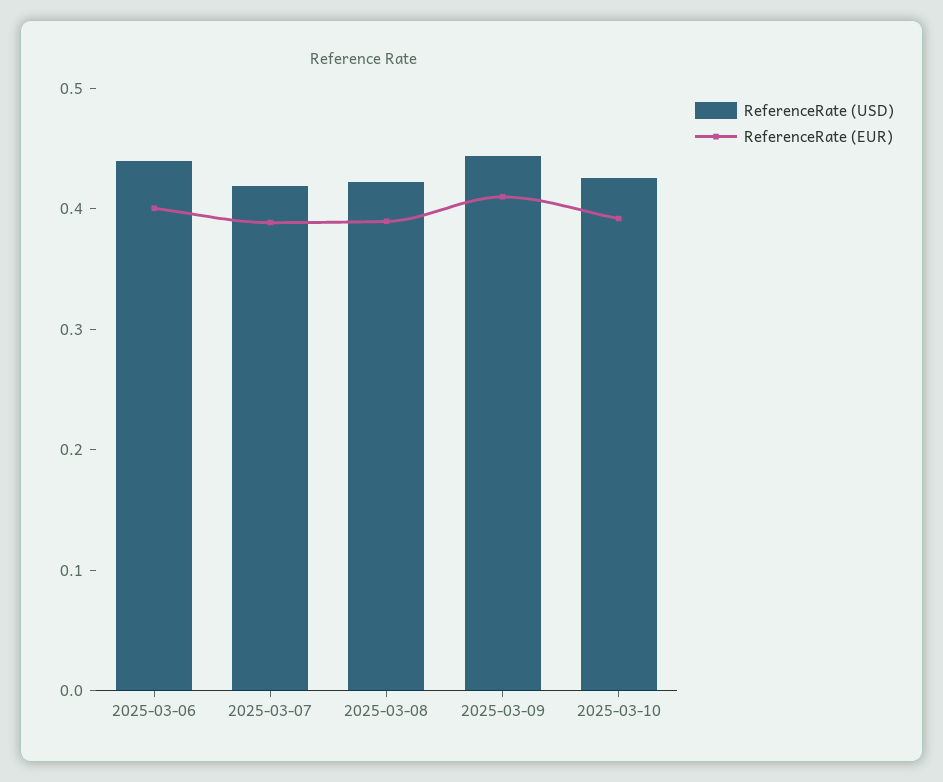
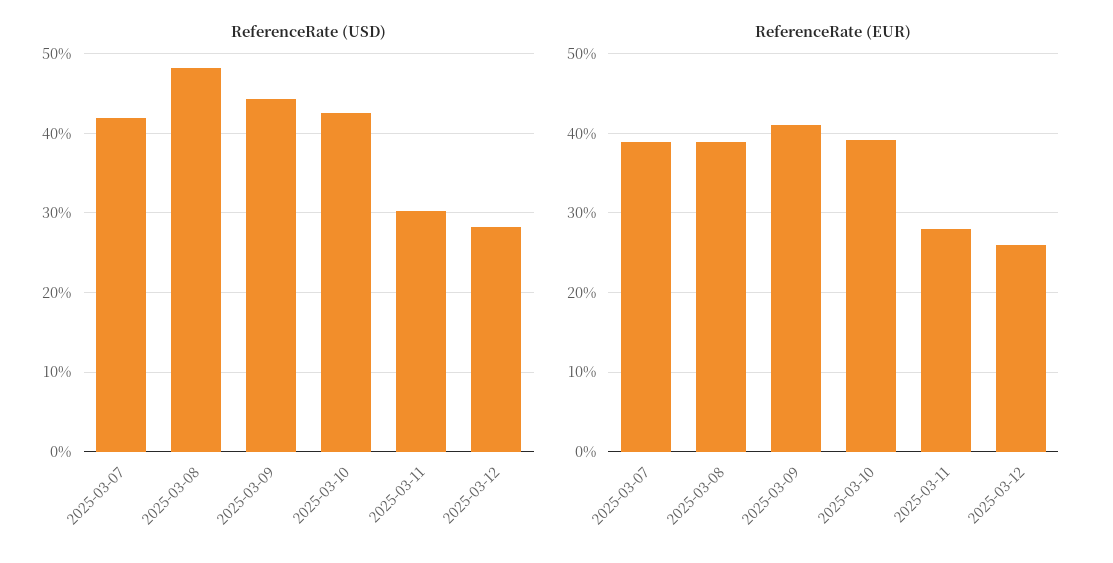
ReferenceRate (USD), 2025-03-06: 0.44 -> none
ReferenceRate (EUR), 2025-03-06: 0.4 -> none
ReferenceRate (USD), 2025-03-08: 0.42 -> 0.48
ReferenceRate (USD), 2025-03-11: none -> 0.3
ReferenceRate (USD), 2025-03-12: none -> 0.28
ReferenceRate (EUR), 2025-03-11: none -> 0.28
ReferenceRate (EUR), 2025-03-12: none -> 0.26

